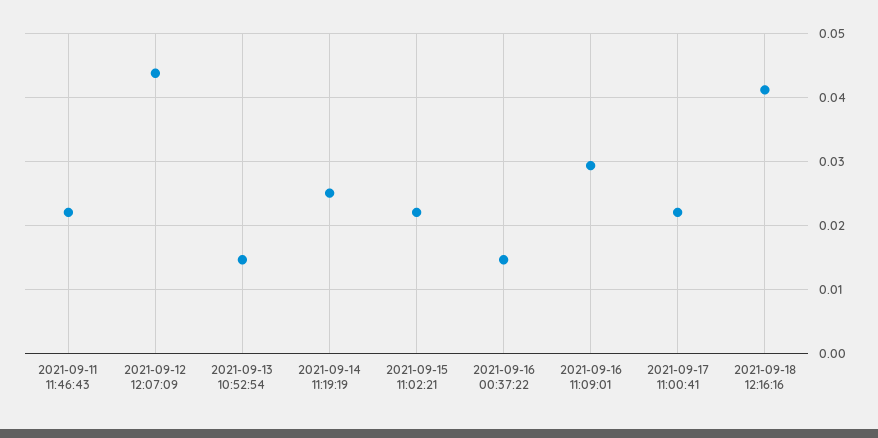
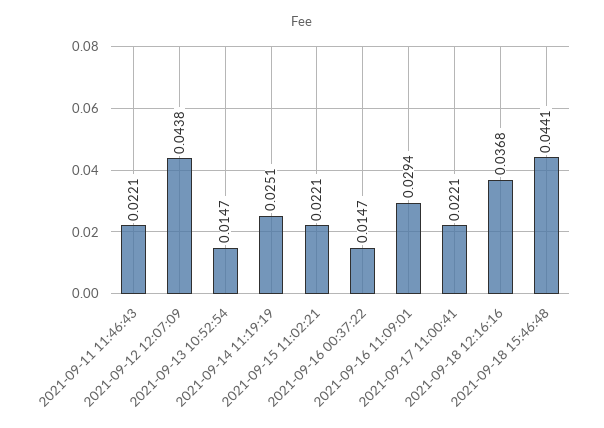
2021-09-18 12:16:16: 0.041 -> 0.0368
2021-09-18 15:46:48: none -> 0.0441

